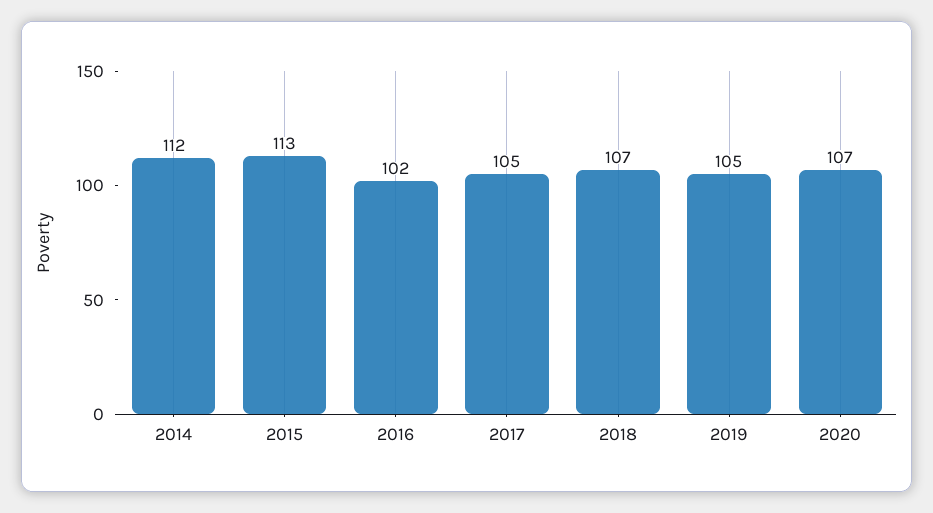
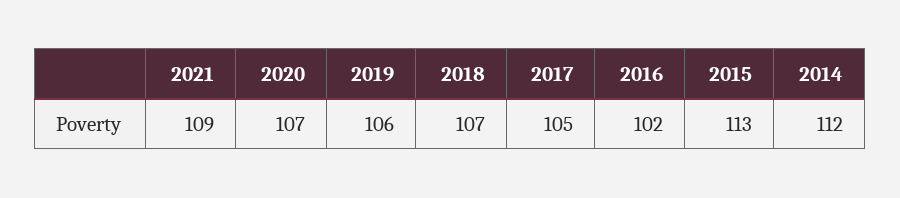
2019: 105 -> 106
2021: none -> 109

